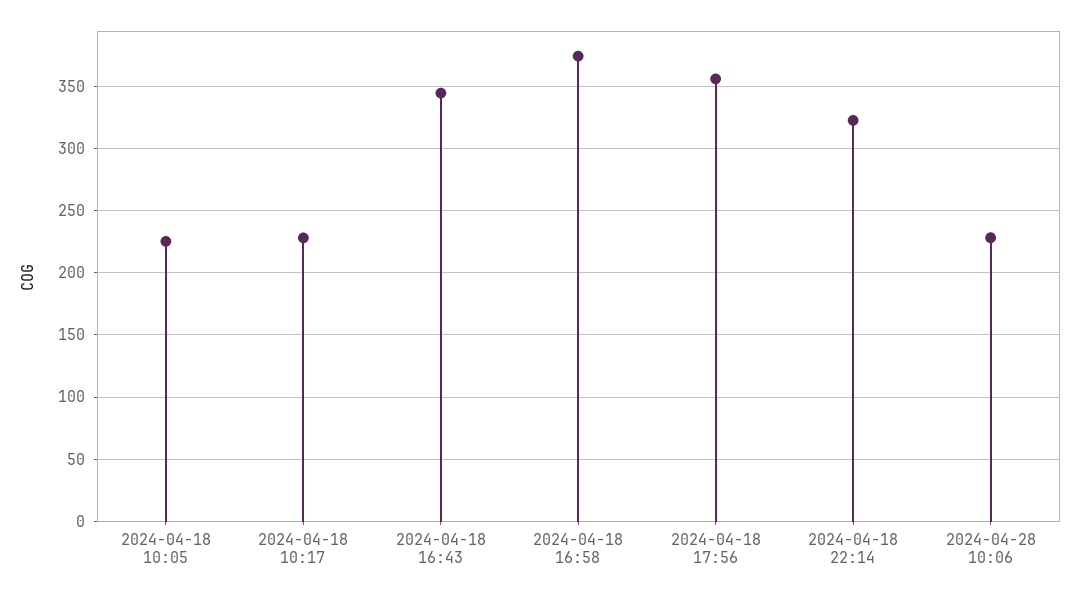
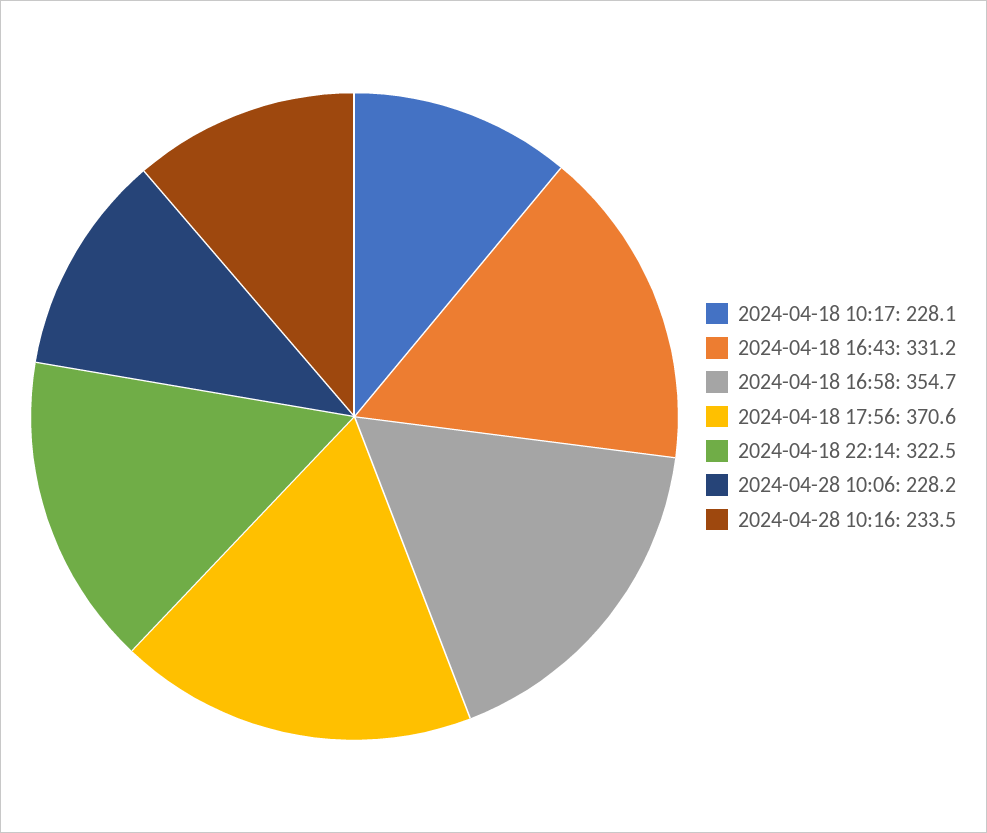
2024-04-18 10:05: 225 -> none
2024-04-18 16:43: 345 -> 331.2
2024-04-18 16:58: 375 -> 354.7
2024-04-18 17:56: 355 -> 370.6
2024-04-28 10:16: none -> 233.5

